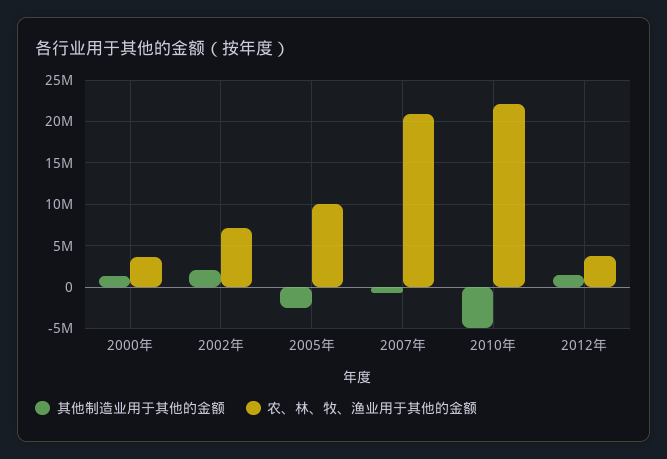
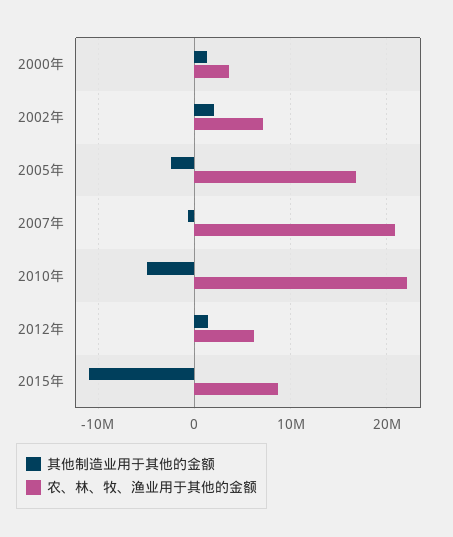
农、林、牧、渔业用于其他的金额, 2005年: 10000000 -> 17000000
农、林、牧、渔业用于其他的金额, 2012年: 4000000 -> 6000000
其他制造业用于其他的金额, 2015年: none -> -11000000
农、林、牧、渔业用于其他的金额, 2015年: none -> 9000000

